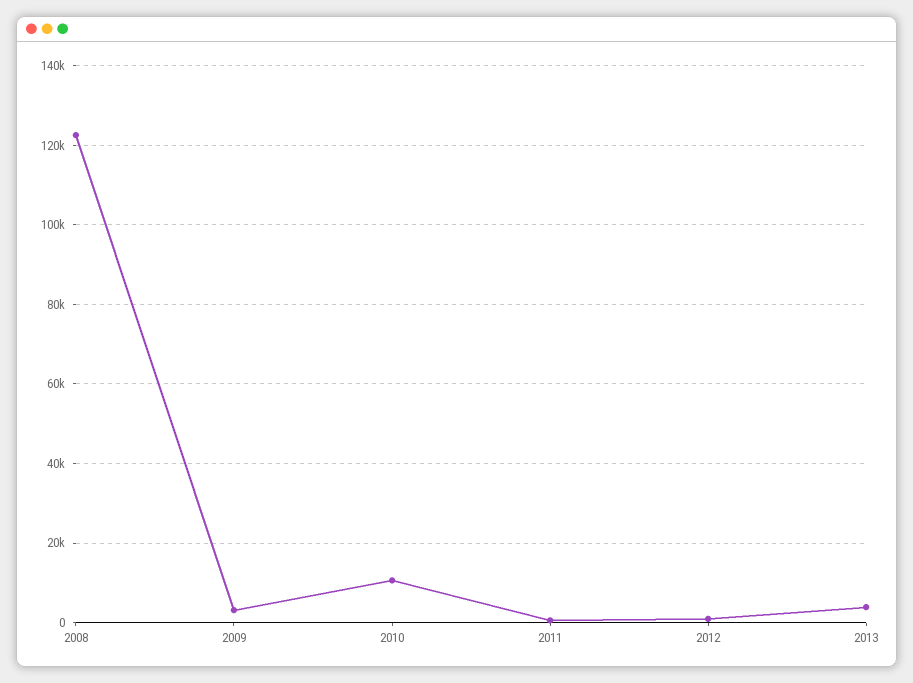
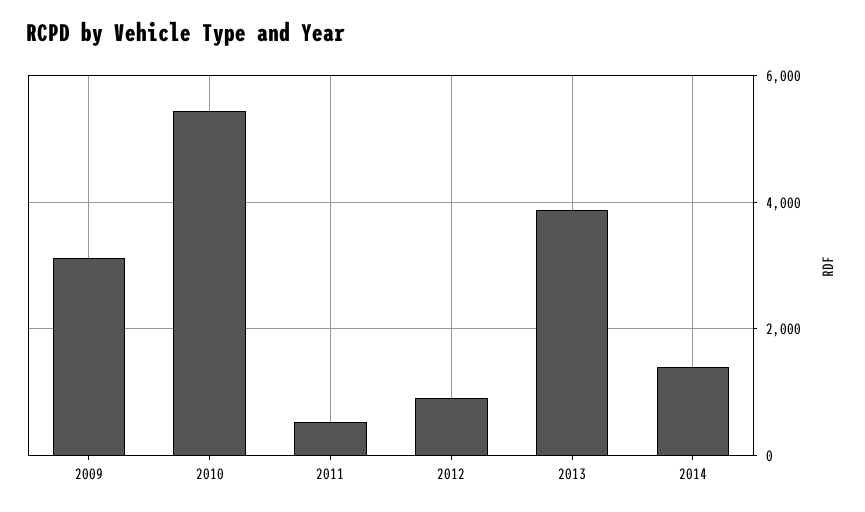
2008: 122000 -> none
2010: 10000 -> 5400
2014: none -> 1400

